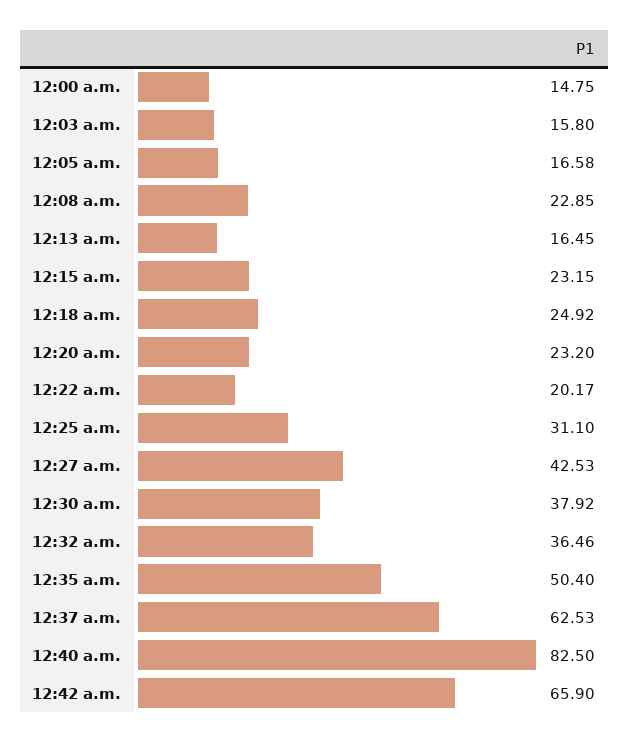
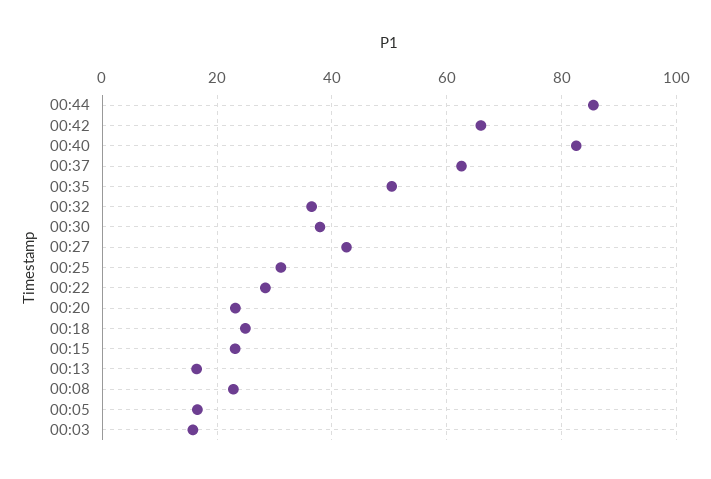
12:00 a.m.: 14.75 -> none
12:22 a.m.: 20.17 -> 28
00:44: none -> 86

